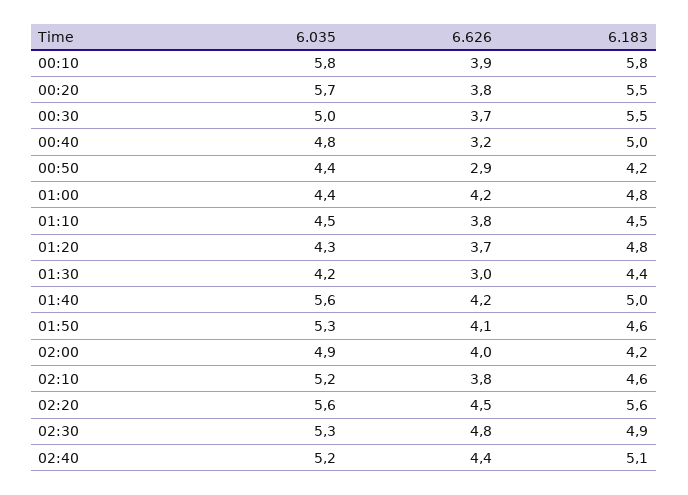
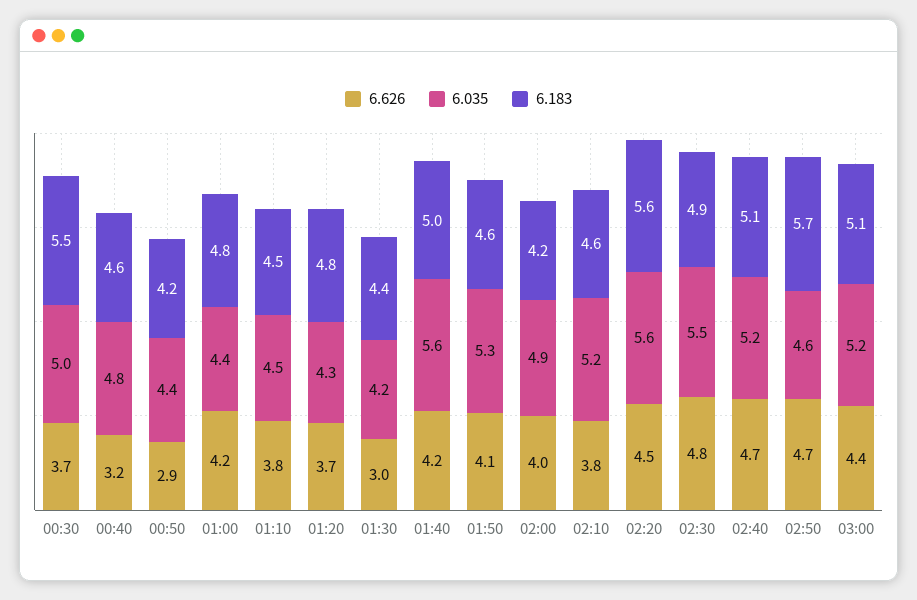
6.035, 00:10: 5.8 -> none
6.626, 00:10: 3.9 -> none
6.183, 00:10: 5.8 -> none
6.035, 00:20: 5.7 -> none
6.626, 00:20: 3.8 -> none
6.183, 00:20: 5.5 -> none
6.183, 00:40: 5 -> 4.6
6.035, 02:30: 5.3 -> 5.5
6.626, 02:40: 4.4 -> 4.7
6.626, 02:50: none -> 4.7
6.035, 02:50: none -> 4.6
6.183, 02:50: none -> 5.7
6.626, 03:00: none -> 4.4
6.035, 03:00: none -> 5.2
6.183, 03:00: none -> 5.1

